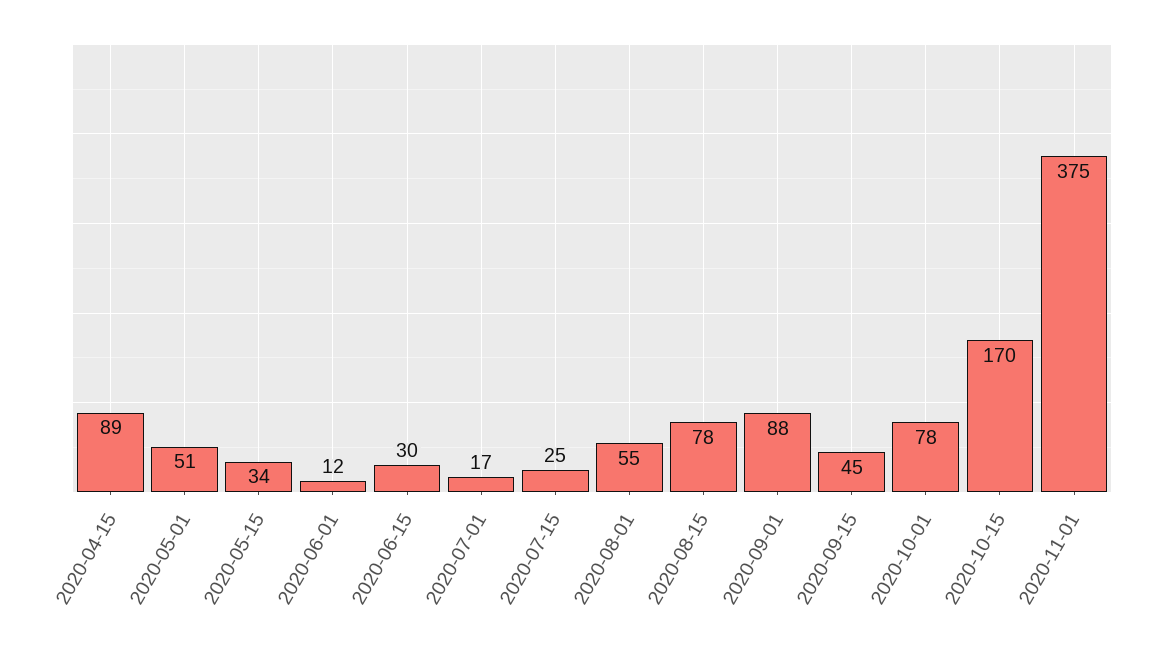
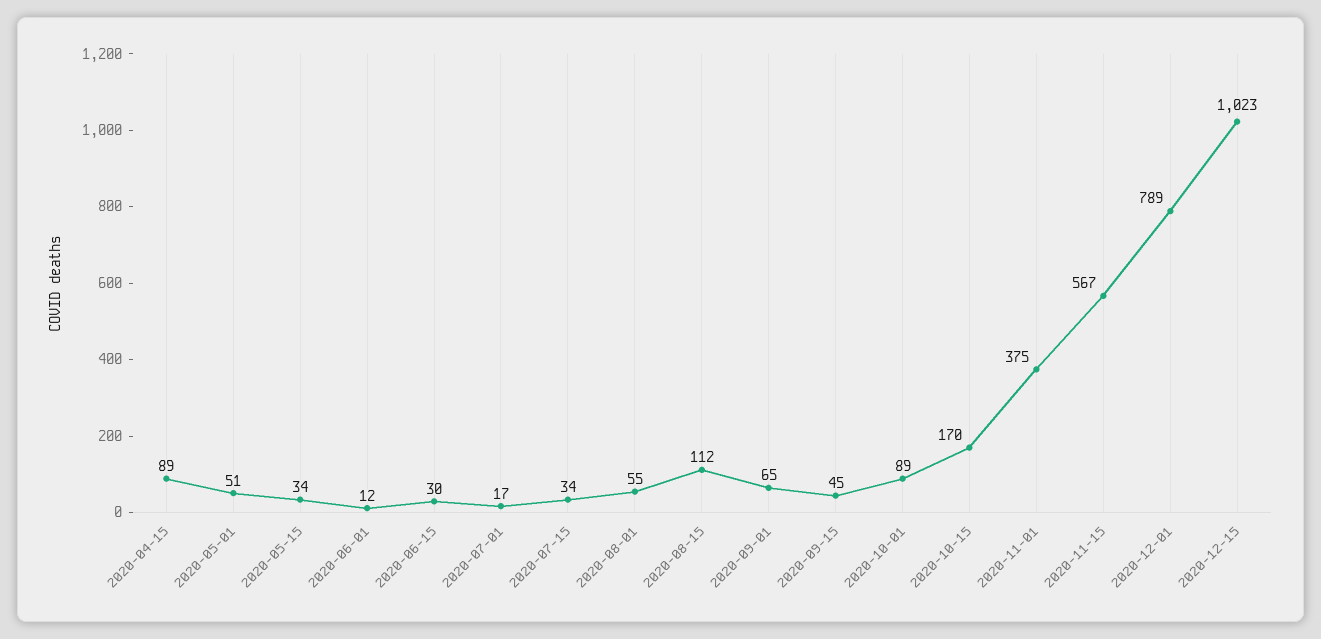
2020-07-15: 25 -> 34
2020-08-15: 78 -> 112
2020-09-01: 88 -> 65
2020-10-01: 78 -> 89
2020-11-15: none -> 567
2020-12-01: none -> 789
2020-12-15: none -> 1023

